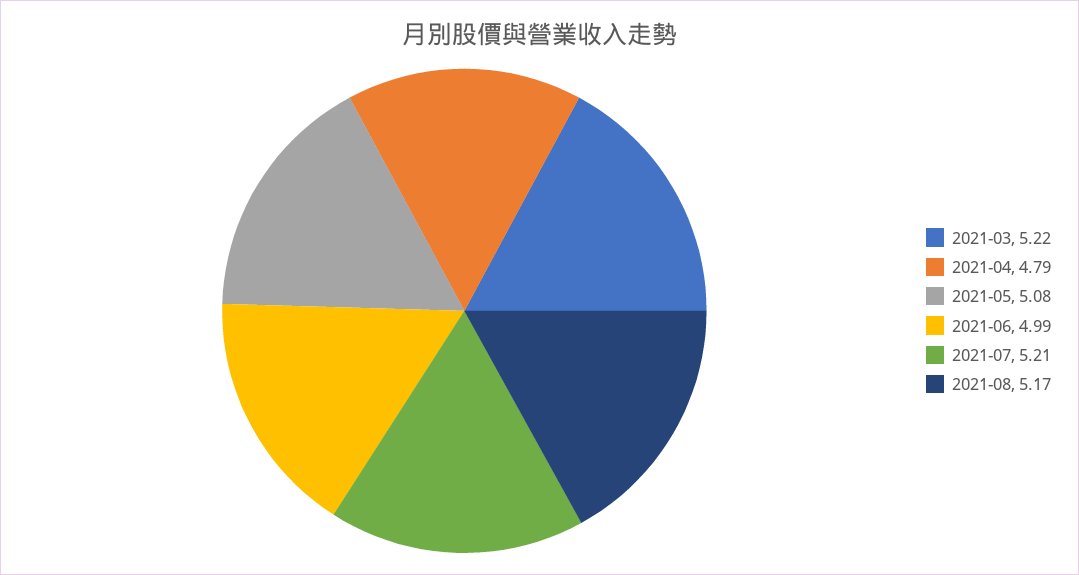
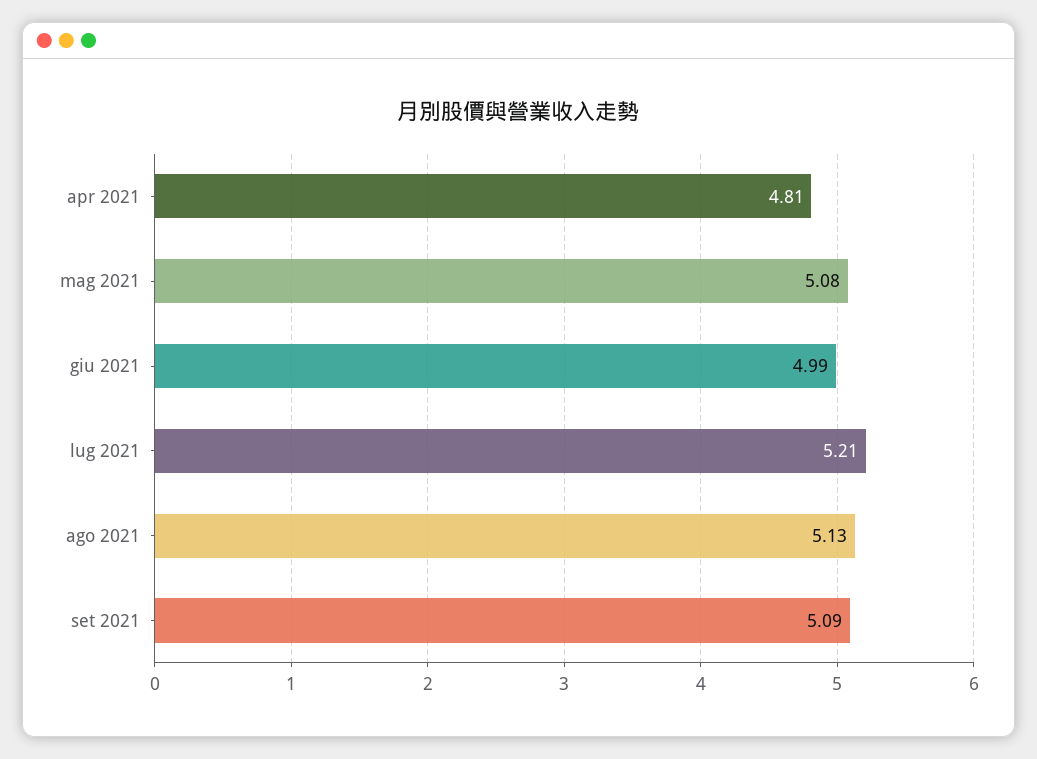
2021-03: 5.22 -> none
2021-04: 4.79 -> 4.81
2021-08: 5.17 -> 5.13
set 2021: none -> 5.09

